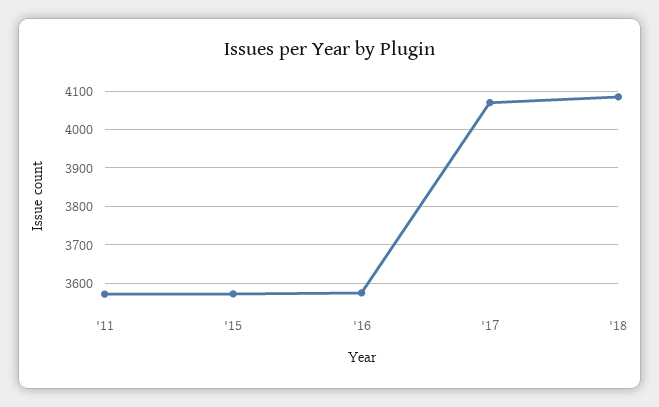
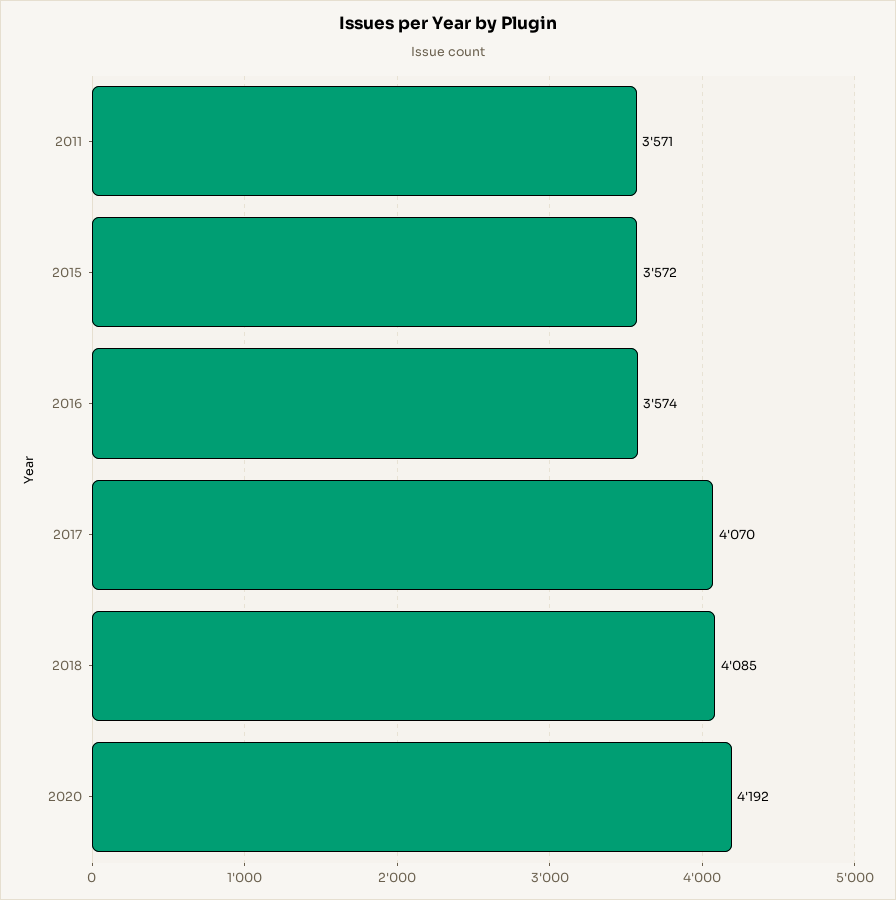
2020: none -> 4192

